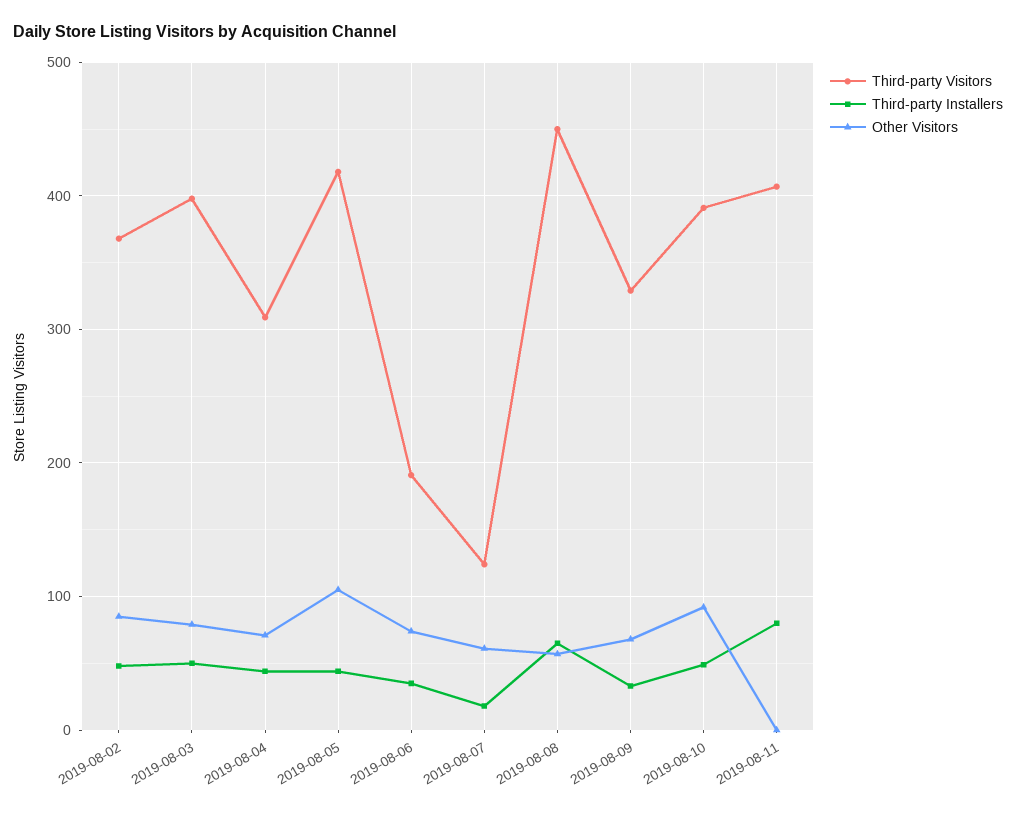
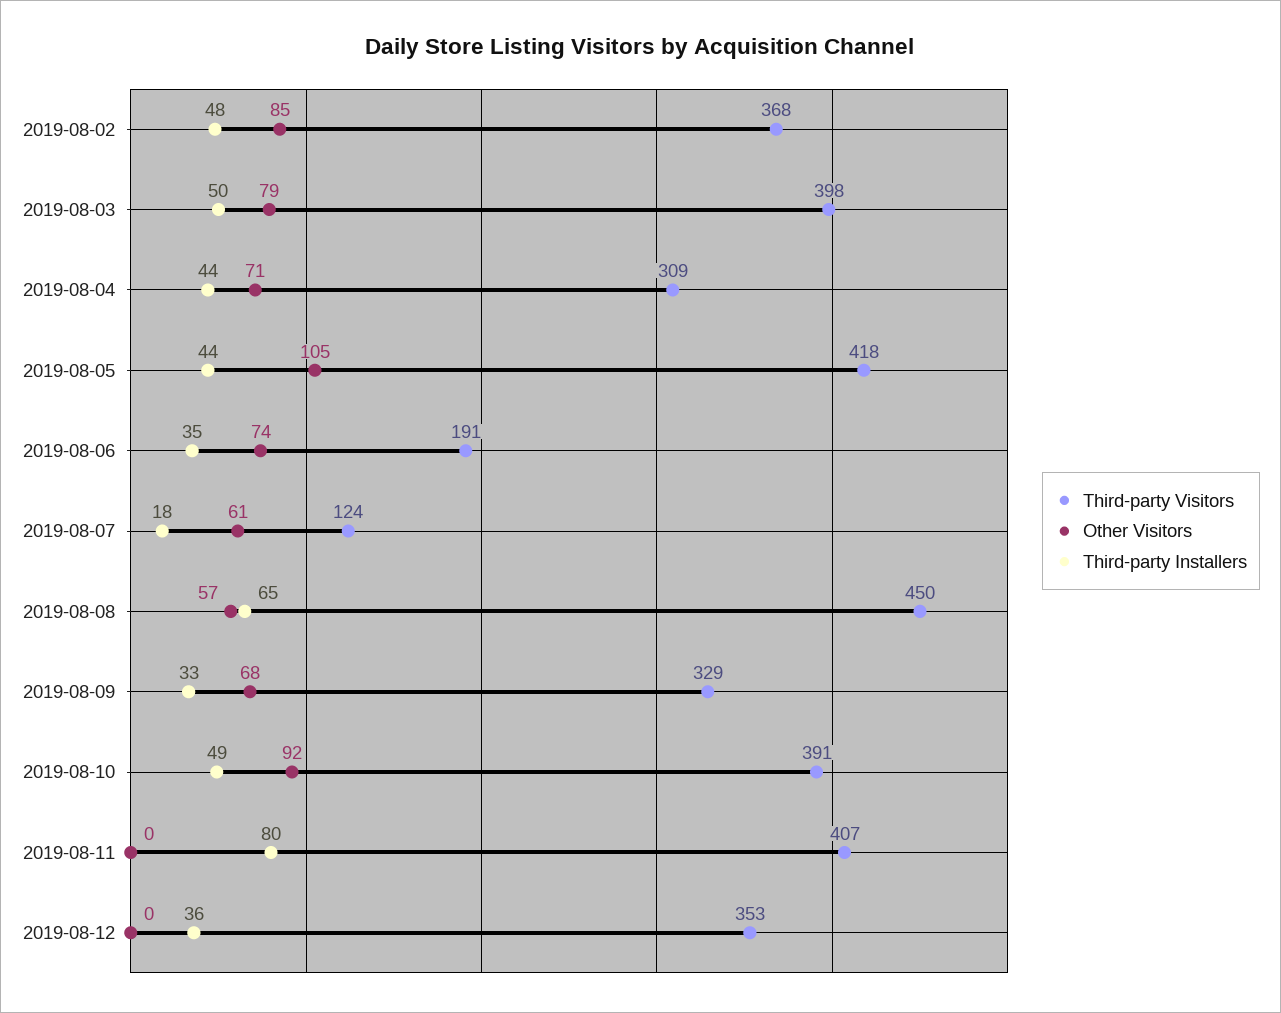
Third-party Visitors, 2019-08-12: none -> 353
Other Visitors, 2019-08-12: none -> 0
Third-party Installers, 2019-08-12: none -> 36

